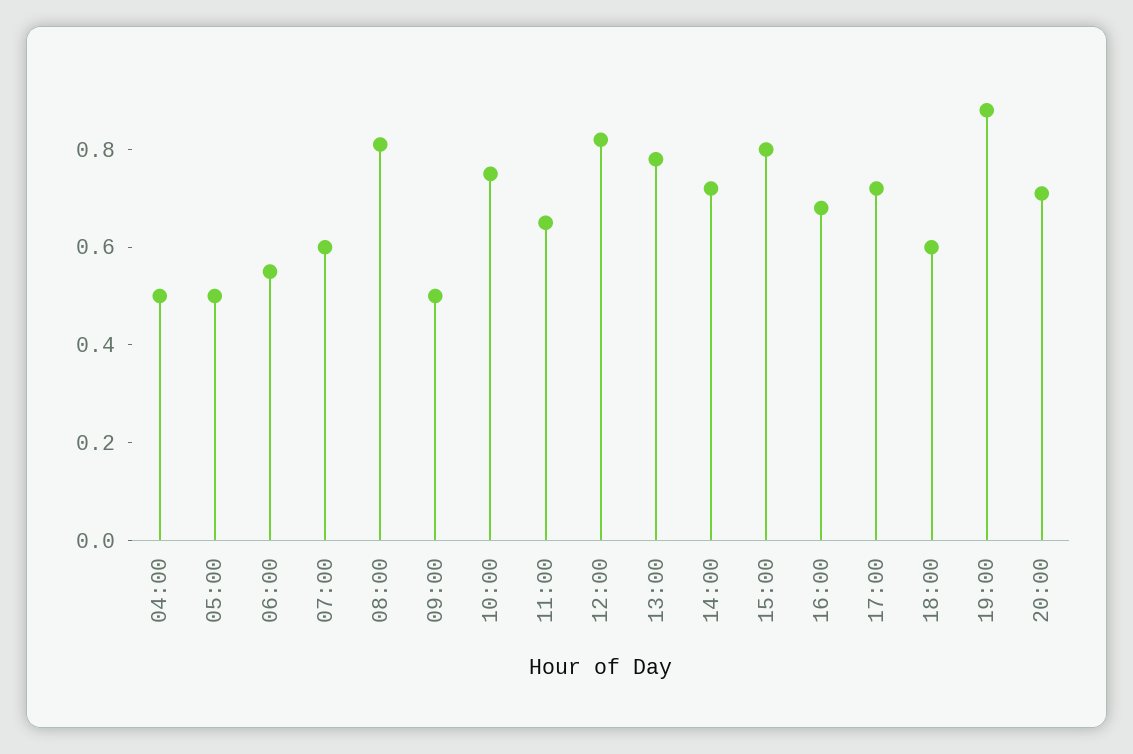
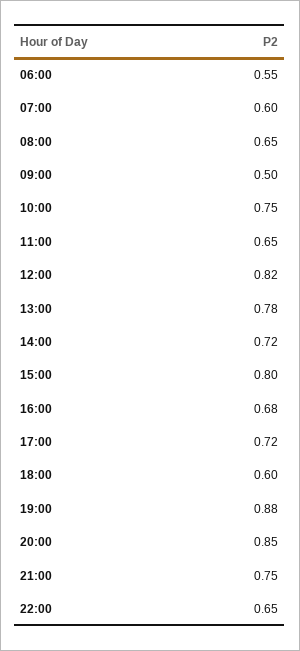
04:00: 0.5 -> none
05:00: 0.5 -> none
08:00: 0.8 -> 0.65
20:00: 0.7 -> 0.85
21:00: none -> 0.75
22:00: none -> 0.65

